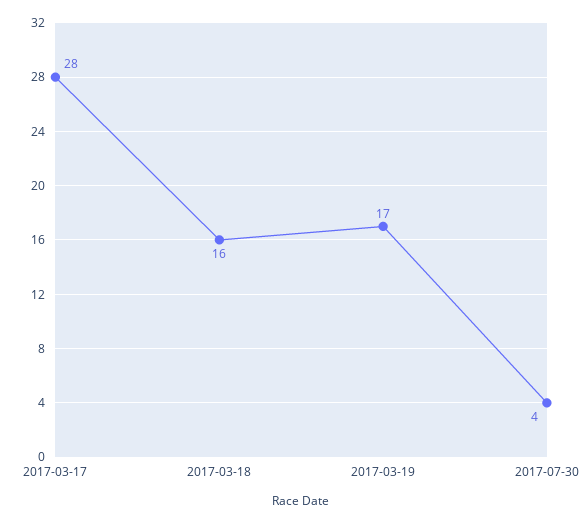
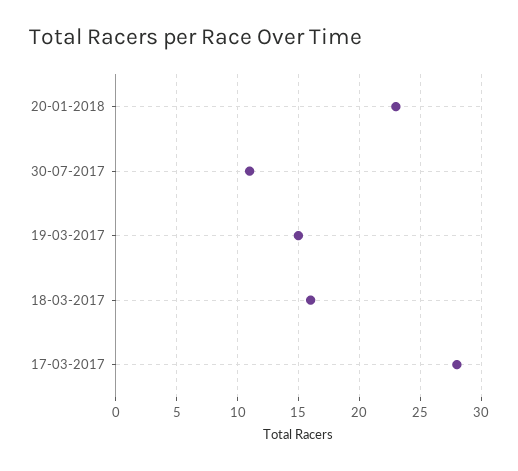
2017-03-19: 17 -> 15
2017-07-30: 4 -> 11
20-01-2018: none -> 23

